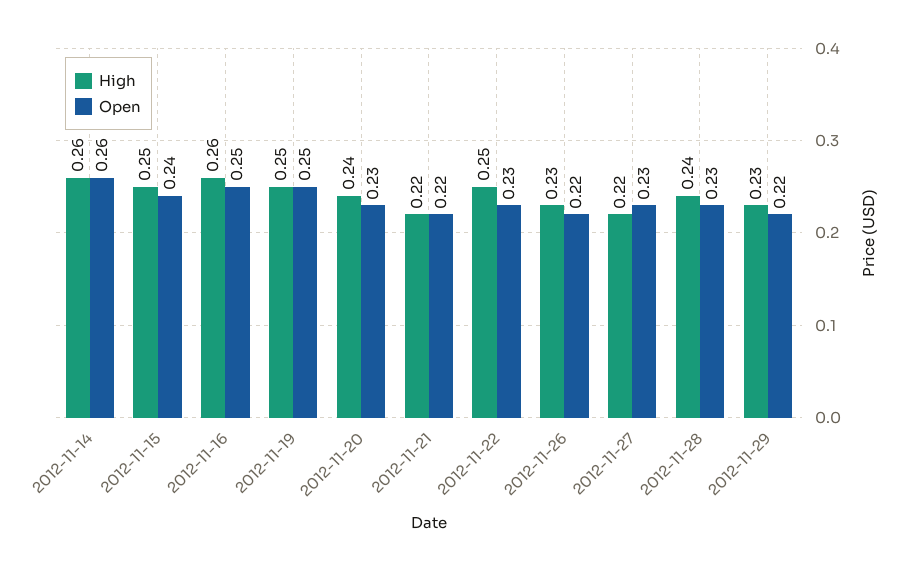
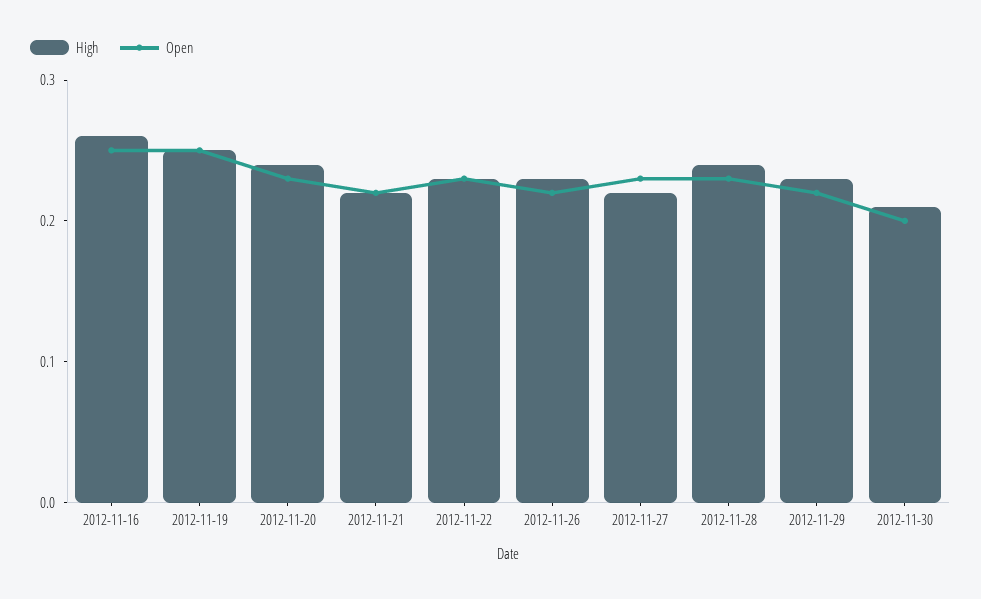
High, 2012-11-14: 0.26 -> none
Open, 2012-11-14: 0.26 -> none
High, 2012-11-15: 0.25 -> none
Open, 2012-11-15: 0.24 -> none
High, 2012-11-22: 0.25 -> 0.23
High, 2012-11-30: none -> 0.21
Open, 2012-11-30: none -> 0.2

